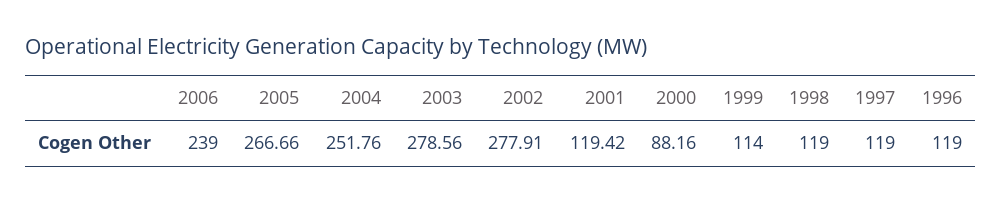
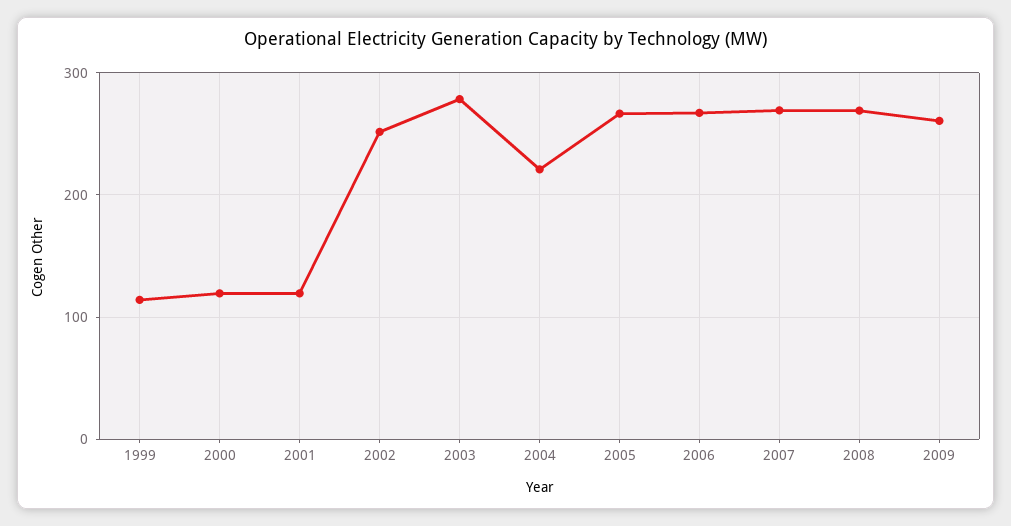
2006: 239 -> 270
2004: 251.76 -> 220
2002: 277.91 -> 250
2000: 88.16 -> 120
1998: 119 -> none
1997: 119 -> none
1996: 119 -> none
2007: none -> 270
2008: none -> 270
2009: none -> 260

